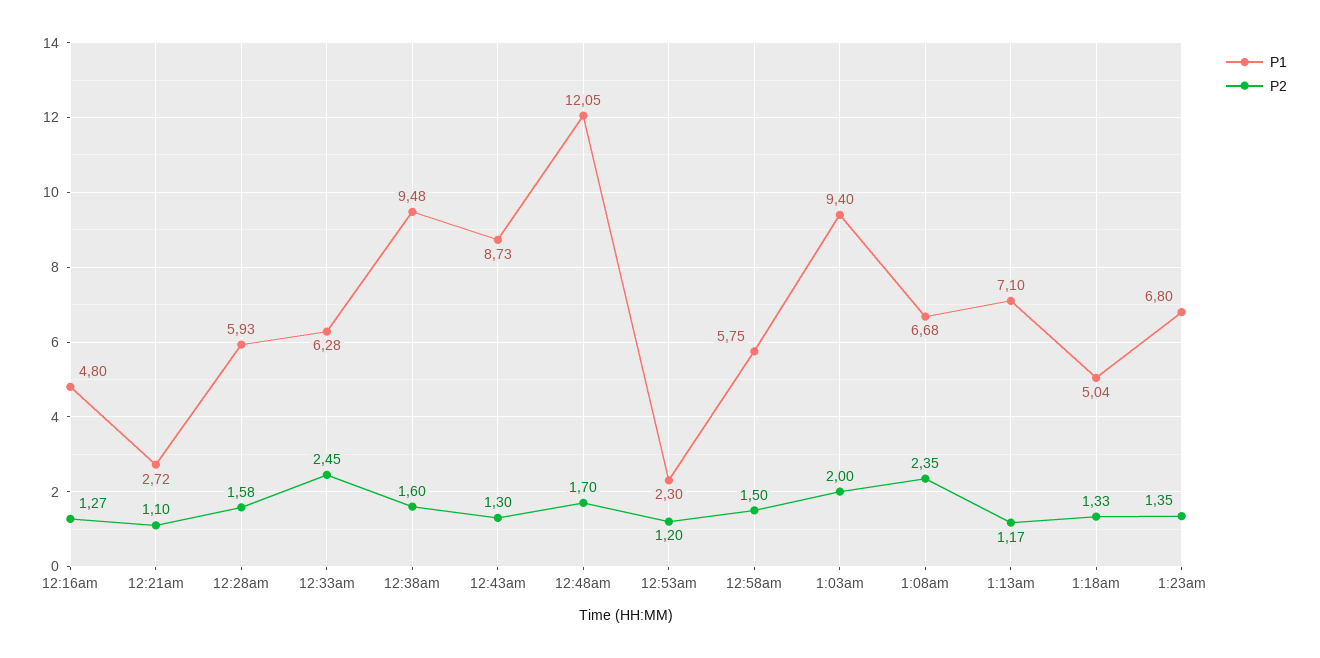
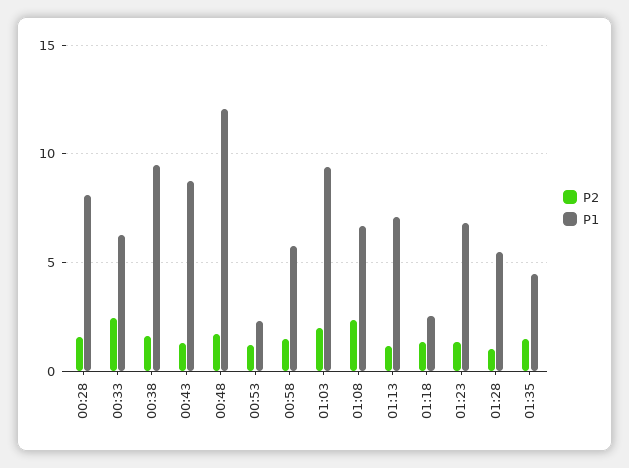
P1, 12:16am: 4.8 -> none
P2, 12:16am: 1.27 -> none
P1, 12:21am: 2.72 -> none
P2, 12:21am: 1.1 -> none
P1, 12:28am: 5.93 -> 8
P1, 1:18am: 5.04 -> 2.5
P2, 01:28: none -> 1
P1, 01:28: none -> 5.5
P2, 01:35: none -> 1.5
P1, 01:35: none -> 4.5

